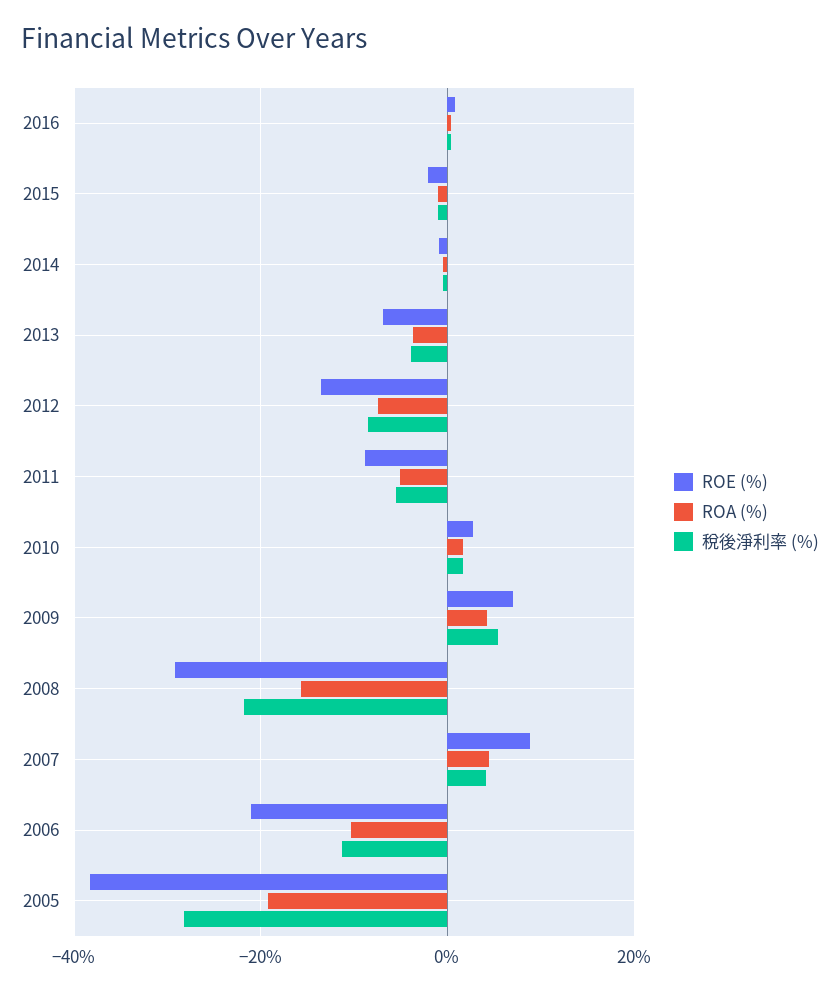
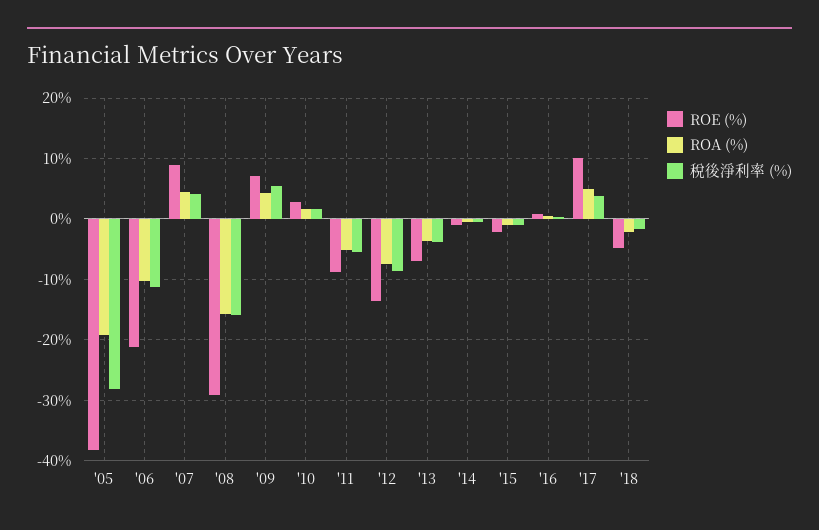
稅後淨利率 (%), 2008: -22 -> -16
ROE (%), '17: none -> 10
ROA (%), '17: none -> 5
稅後淨利率 (%), '17: none -> 4
ROE (%), '18: none -> -5
ROA (%), '18: none -> -2
稅後淨利率 (%), '18: none -> -2

